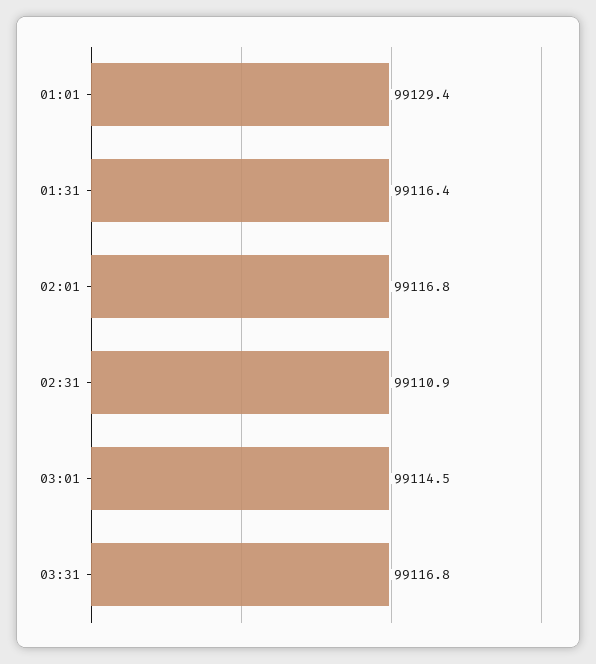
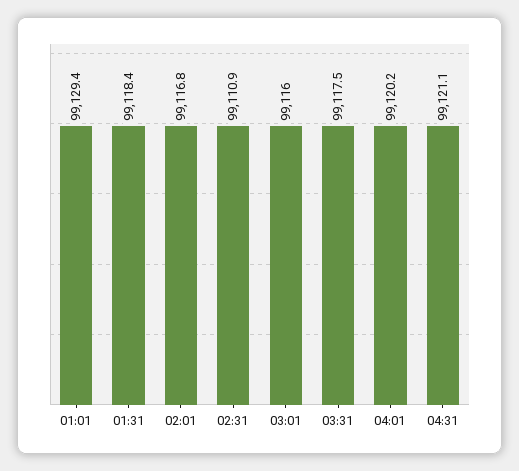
01:31: 99116.4 -> 99118.4
03:01: 99114.5 -> 99116
03:31: 99116.8 -> 99117.5
04:01: none -> 99120.2
04:31: none -> 99121.1

